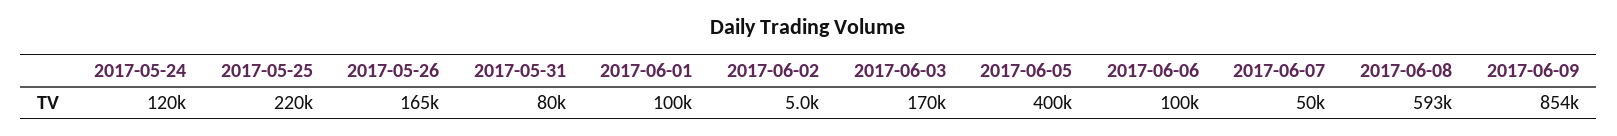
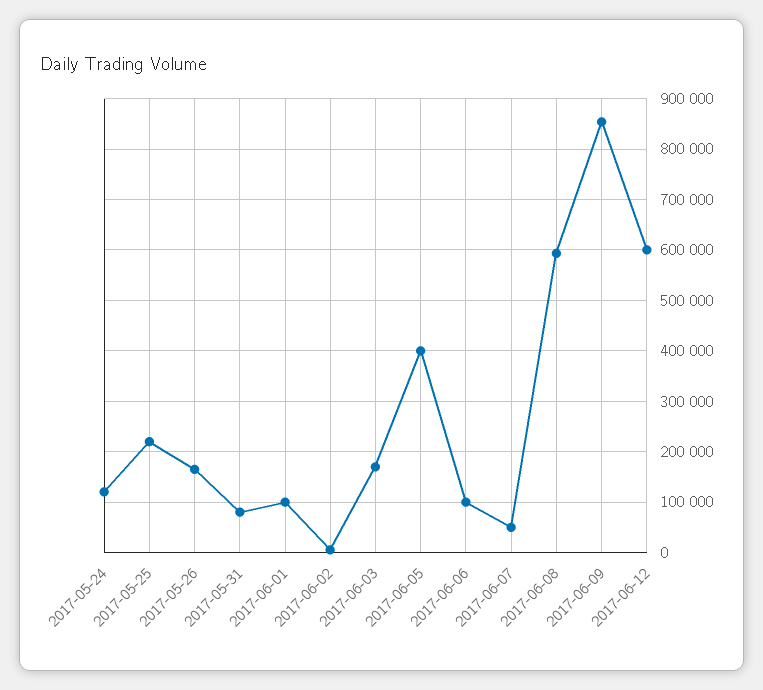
2017-06-12: none -> 600000

